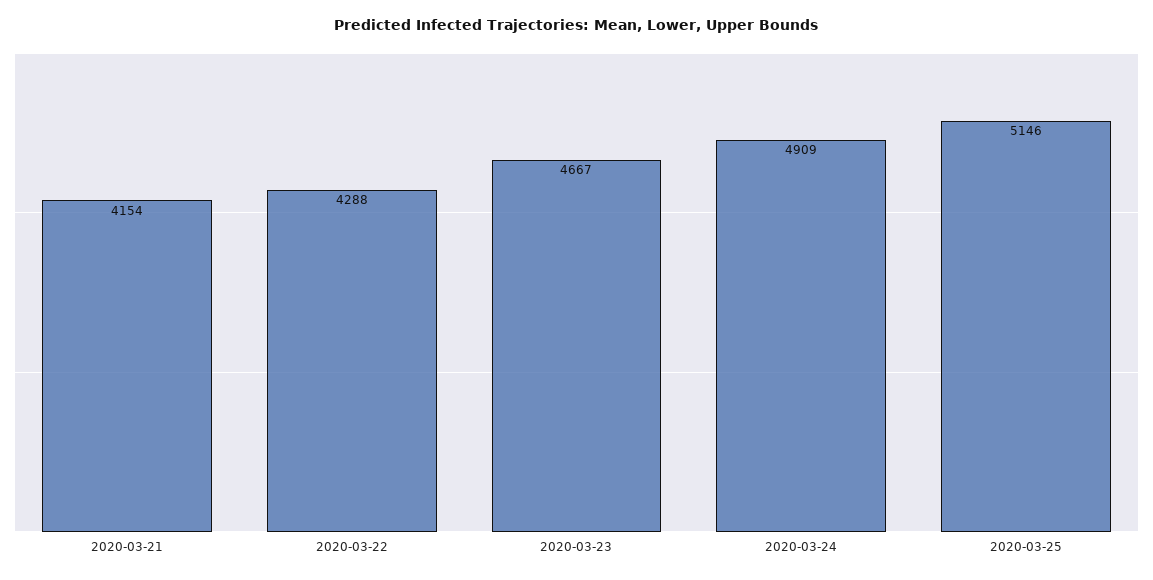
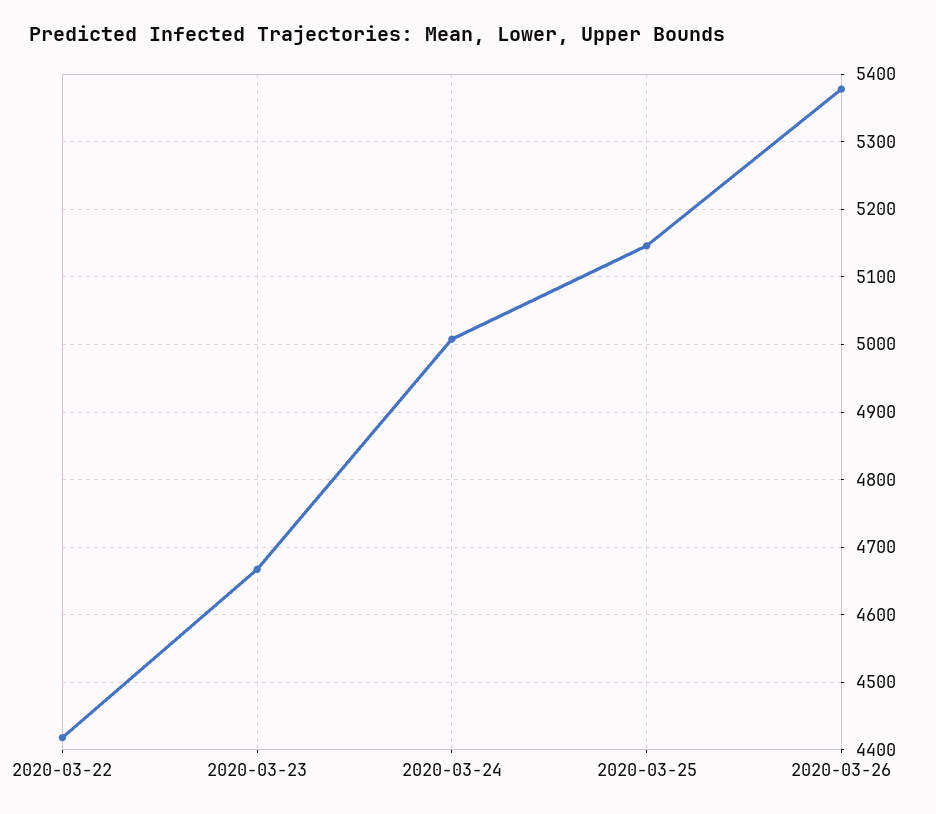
2020-03-21: 4154 -> none
2020-03-22: 4288 -> 4420
2020-03-24: 4909 -> 5010
2020-03-26: none -> 5380

